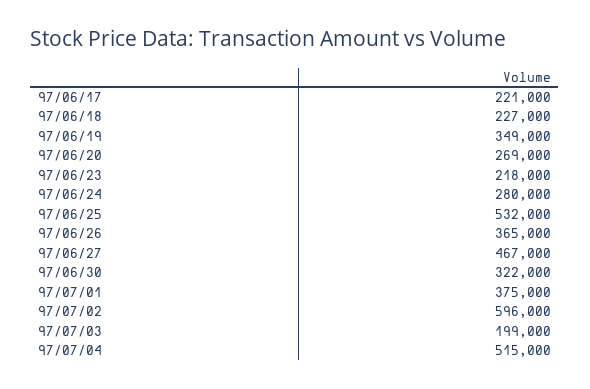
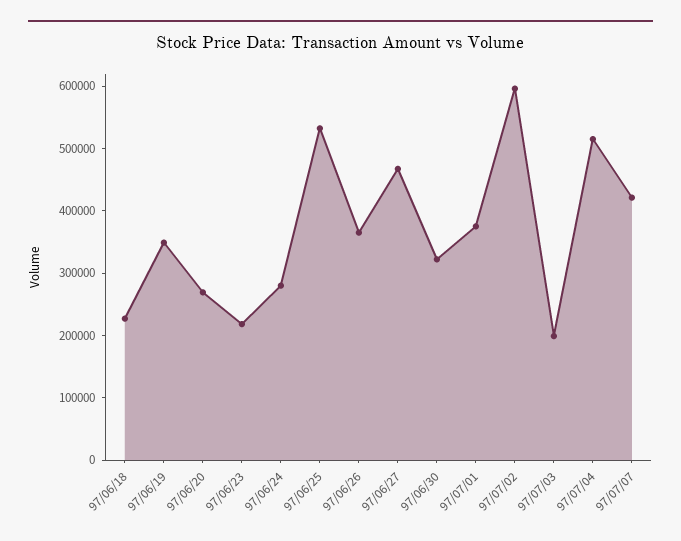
97/06/17: 221000 -> none
97/07/07: none -> 420000

